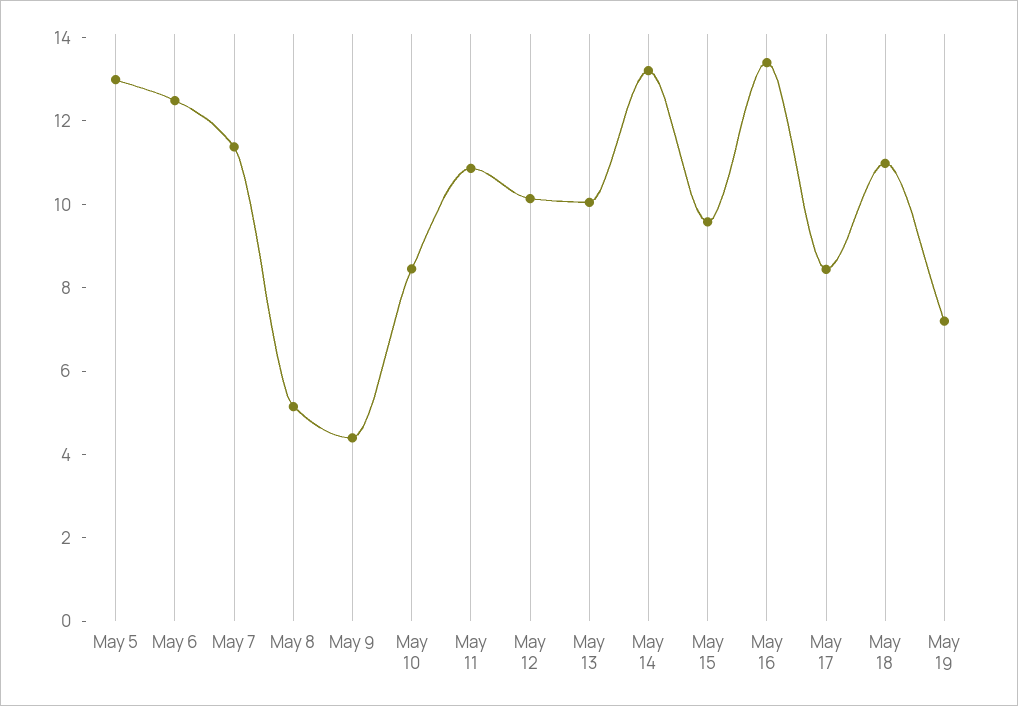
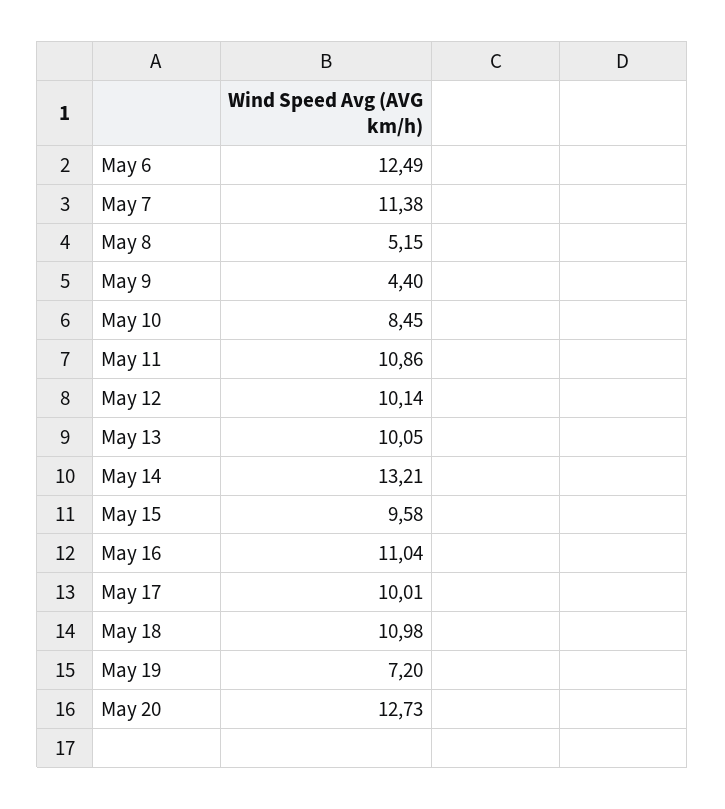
May 5: 13 -> none
May 16: 13.5 -> 11.04
May 17: 8.5 -> 10.01
May 20: none -> 12.73

